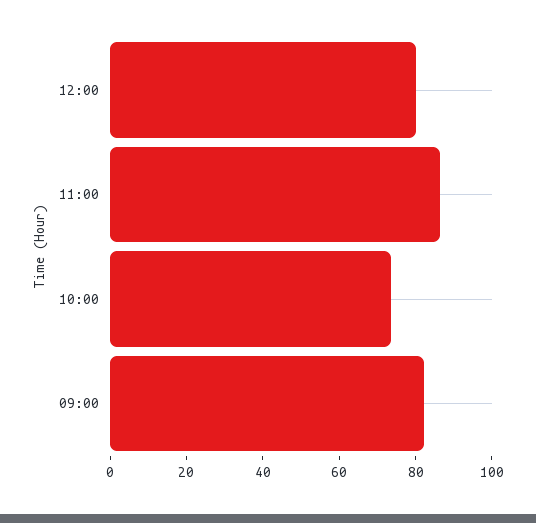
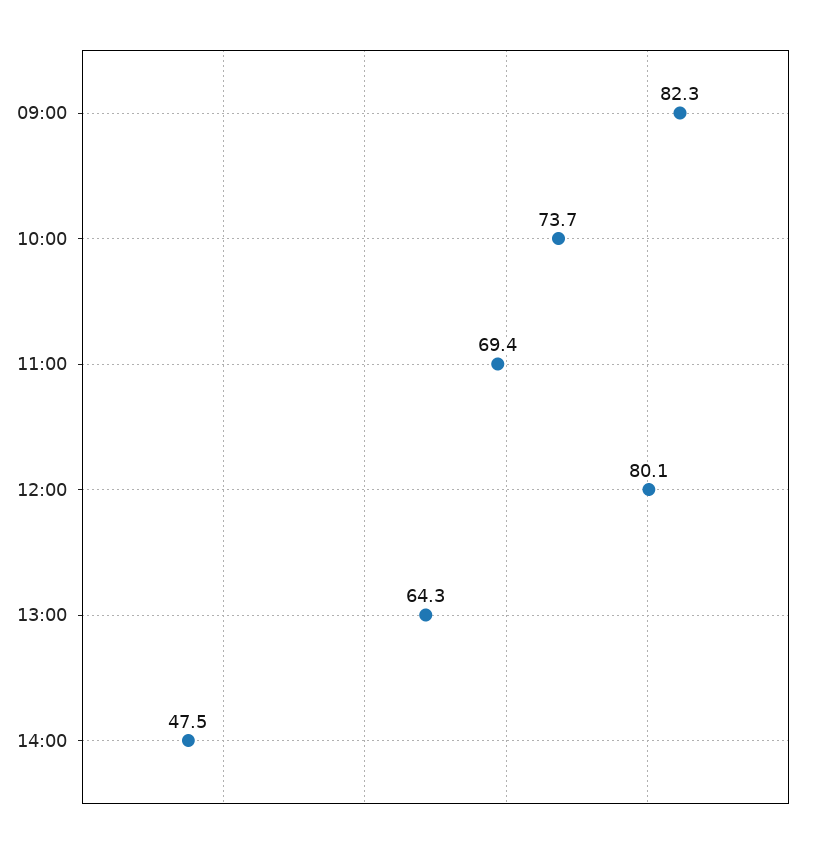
11:00: 85 -> 69.4
13:00: none -> 64.3
14:00: none -> 47.5

